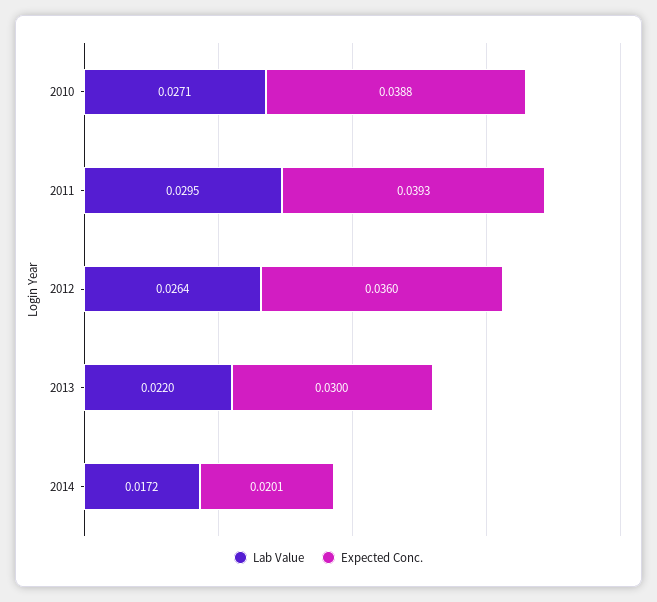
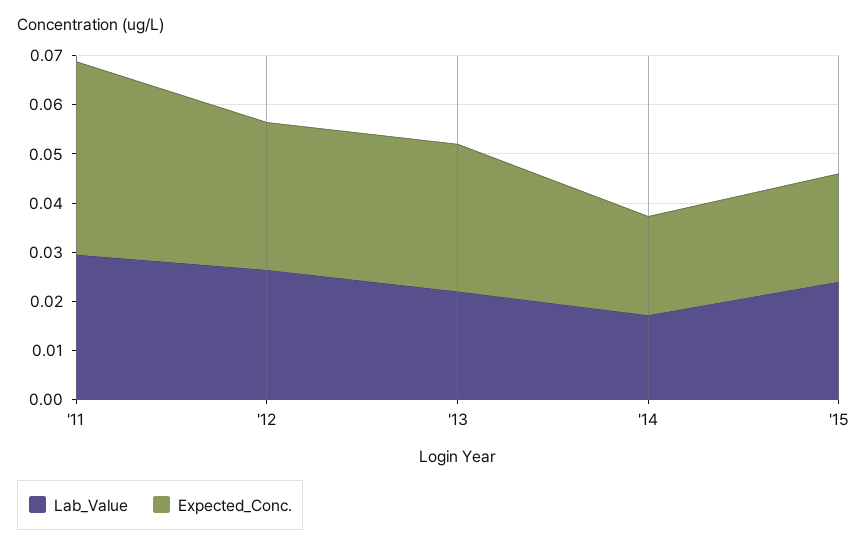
Lab Value, 2010: 0.0271 -> none
Expected Conc., 2010: 0.0388 -> none
Expected Conc., 2012: 0.036 -> 0.03
Lab Value, '15: none -> 0.024
Expected Conc., '15: none -> 0.022

